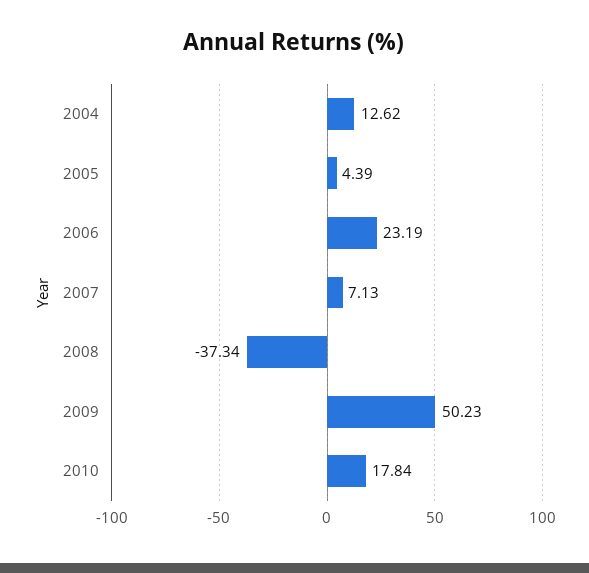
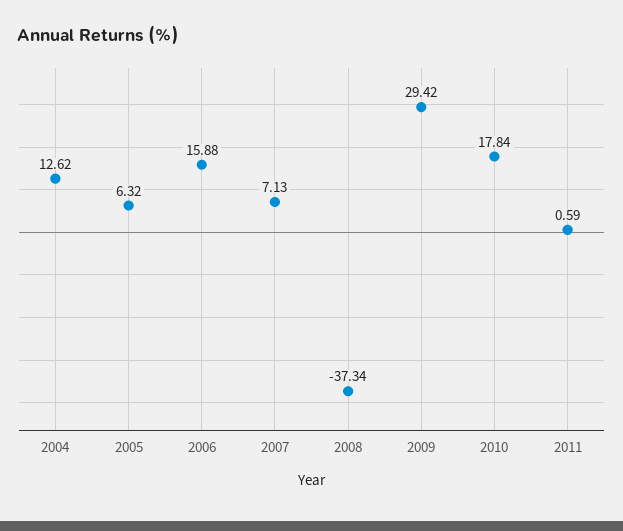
2005: 4.39 -> 6.32
2006: 23.19 -> 15.88
2009: 50.23 -> 29.42
2011: none -> 0.59

